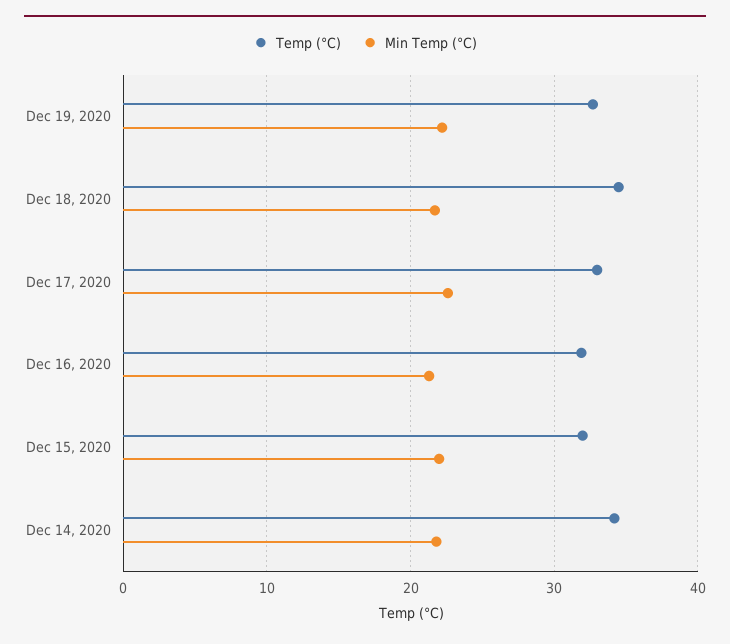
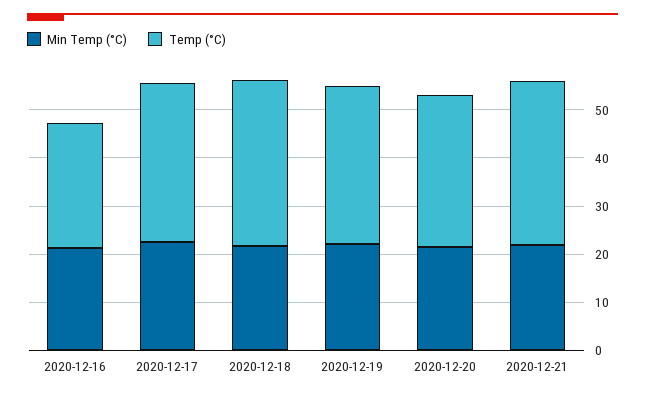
Temp (°C), Dec 16, 2020: 32 -> 26
Temp (°C), Dec 15, 2020: 32 -> none
Min Temp (°C), Dec 15, 2020: 22 -> none
Temp (°C), Dec 14, 2020: 34 -> none
Min Temp (°C), Dec 14, 2020: 22 -> none
Min Temp (°C), 2020-12-20: none -> 22
Temp (°C), 2020-12-20: none -> 32
Min Temp (°C), 2020-12-21: none -> 22
Temp (°C), 2020-12-21: none -> 34

